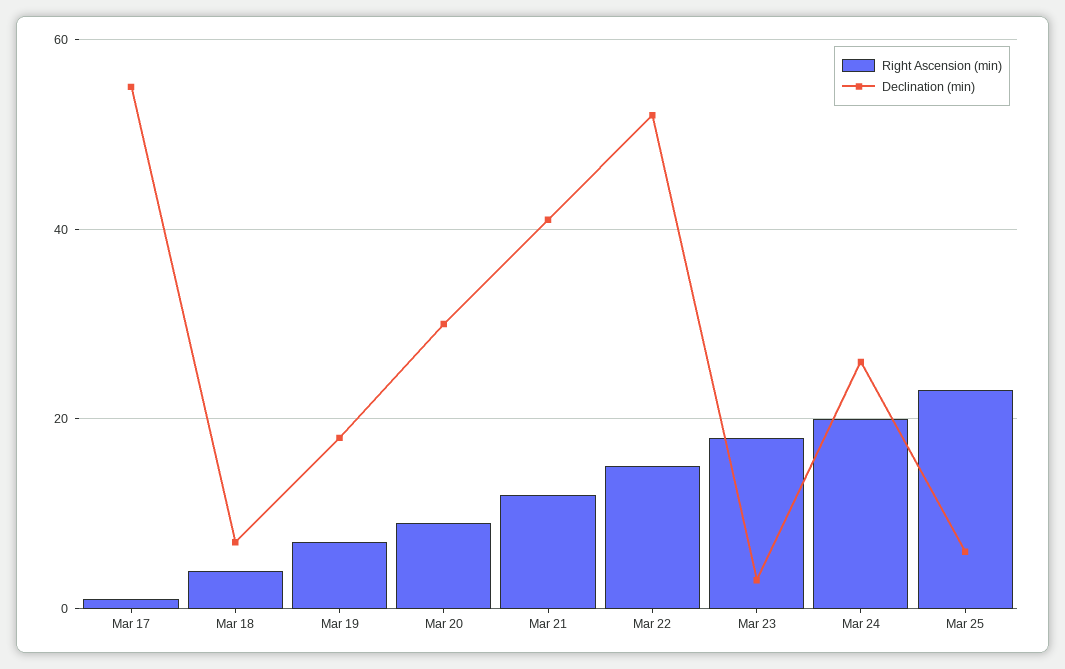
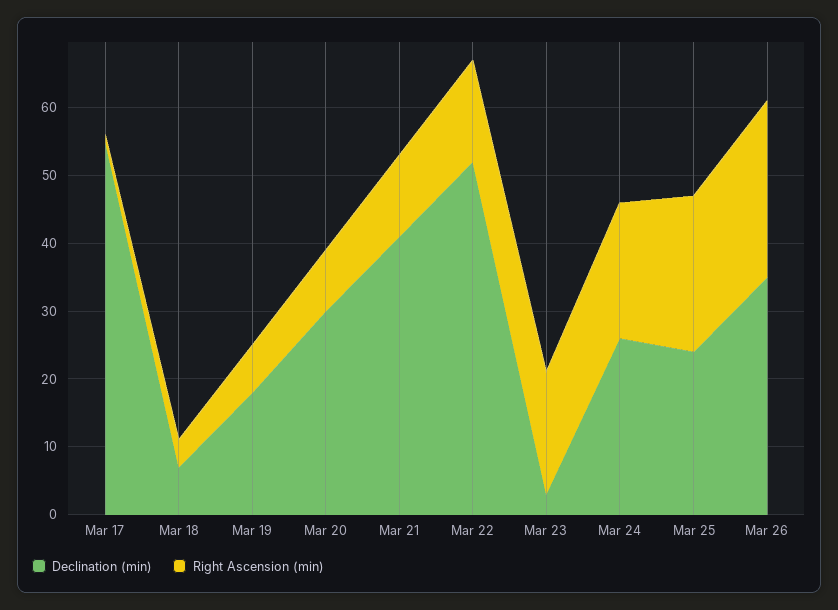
Declination (min), Mar 25: 5 -> 25
Declination (min), Mar 26: none -> 35
Right Ascension (min), Mar 26: none -> 25

